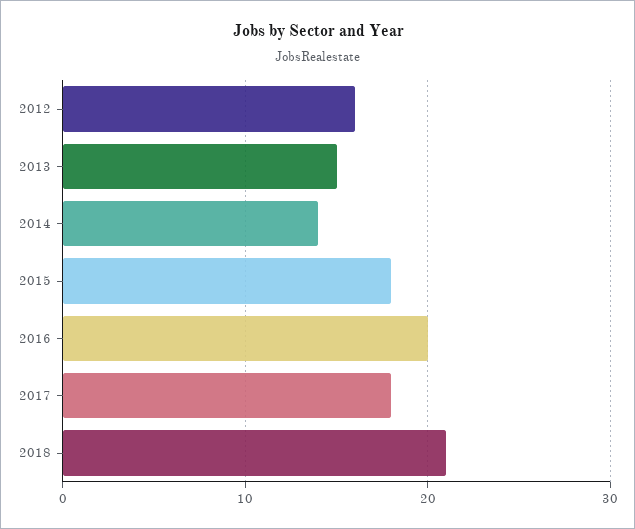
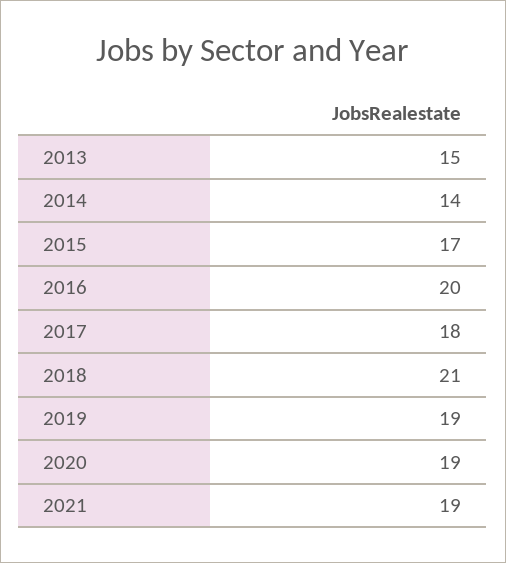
2012: 16 -> none
2015: 18 -> 17
2019: none -> 19
2020: none -> 19
2021: none -> 19

